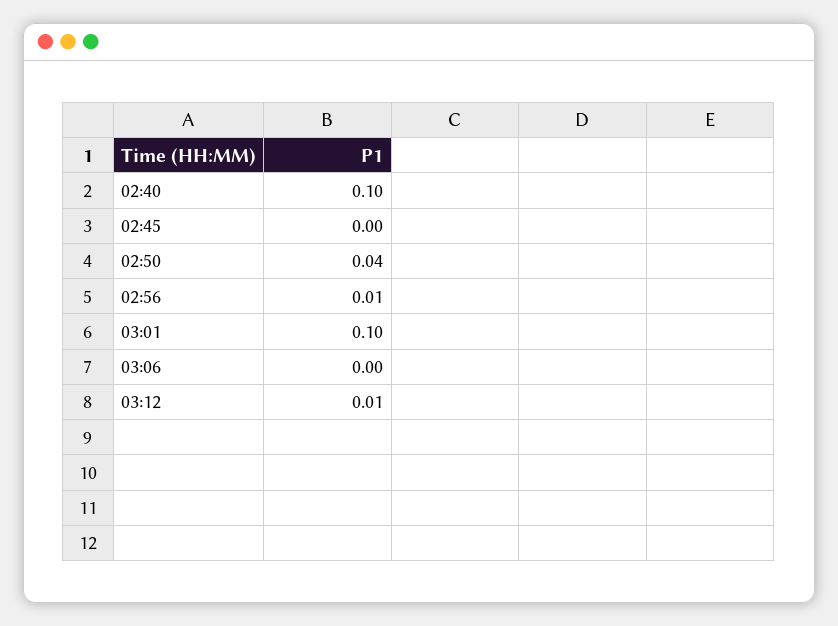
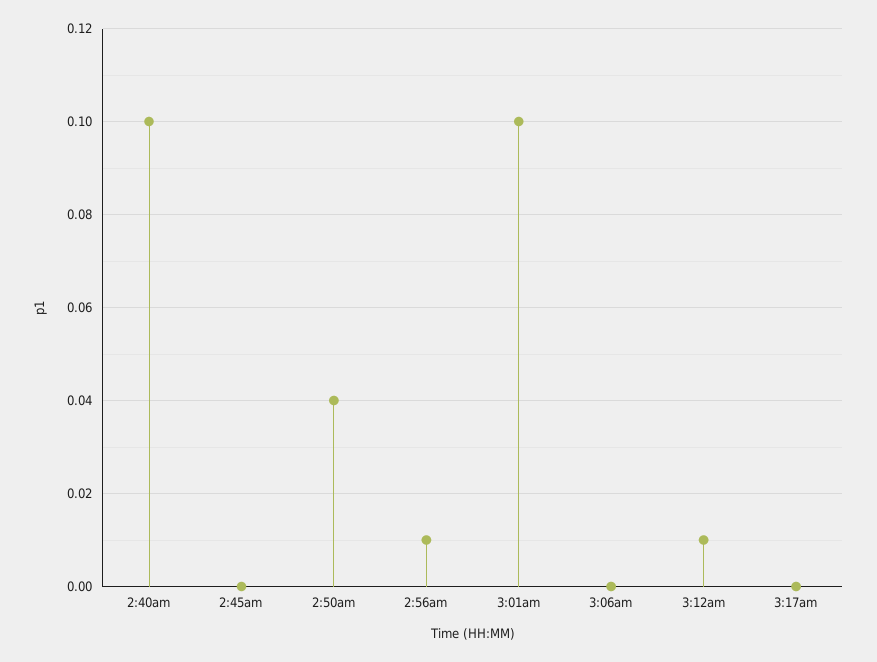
3:17am: none -> 0

